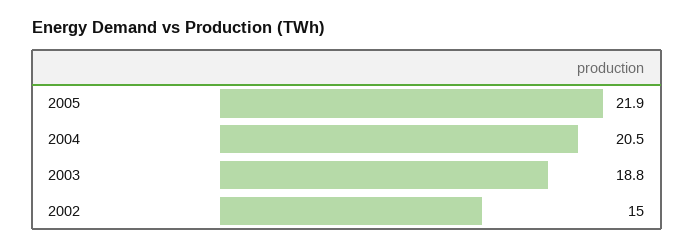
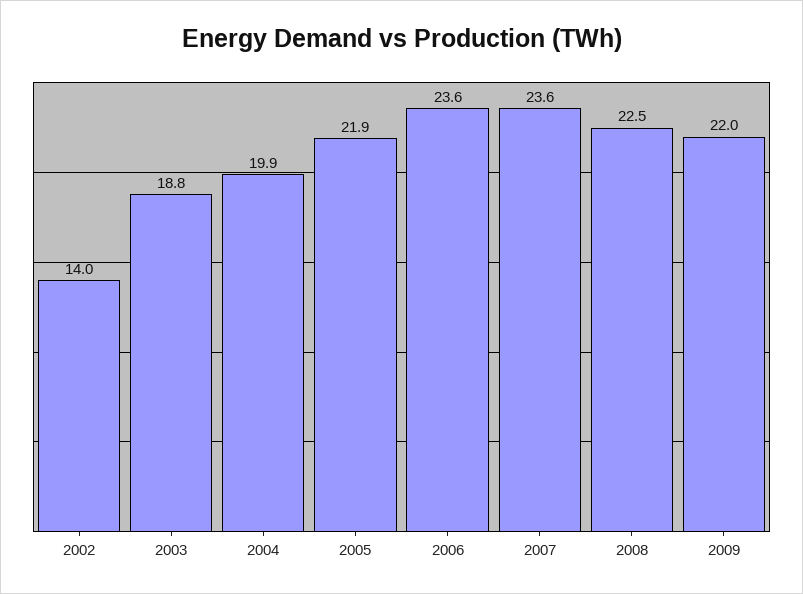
2004: 20.5 -> 19.9
2002: 15 -> 14
2006: none -> 23.6
2007: none -> 23.6
2008: none -> 22.5
2009: none -> 22

